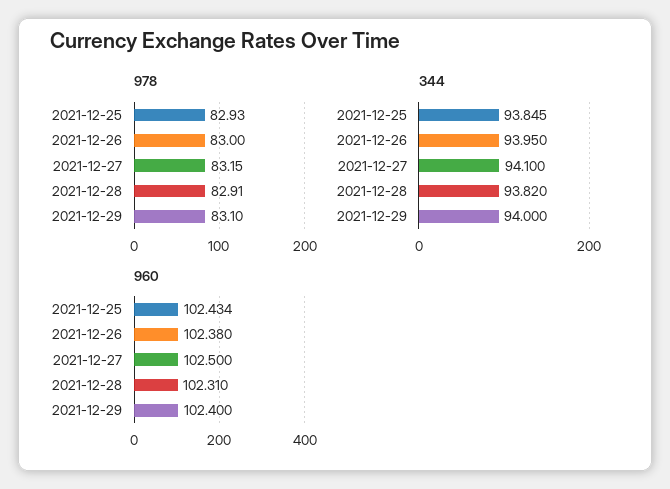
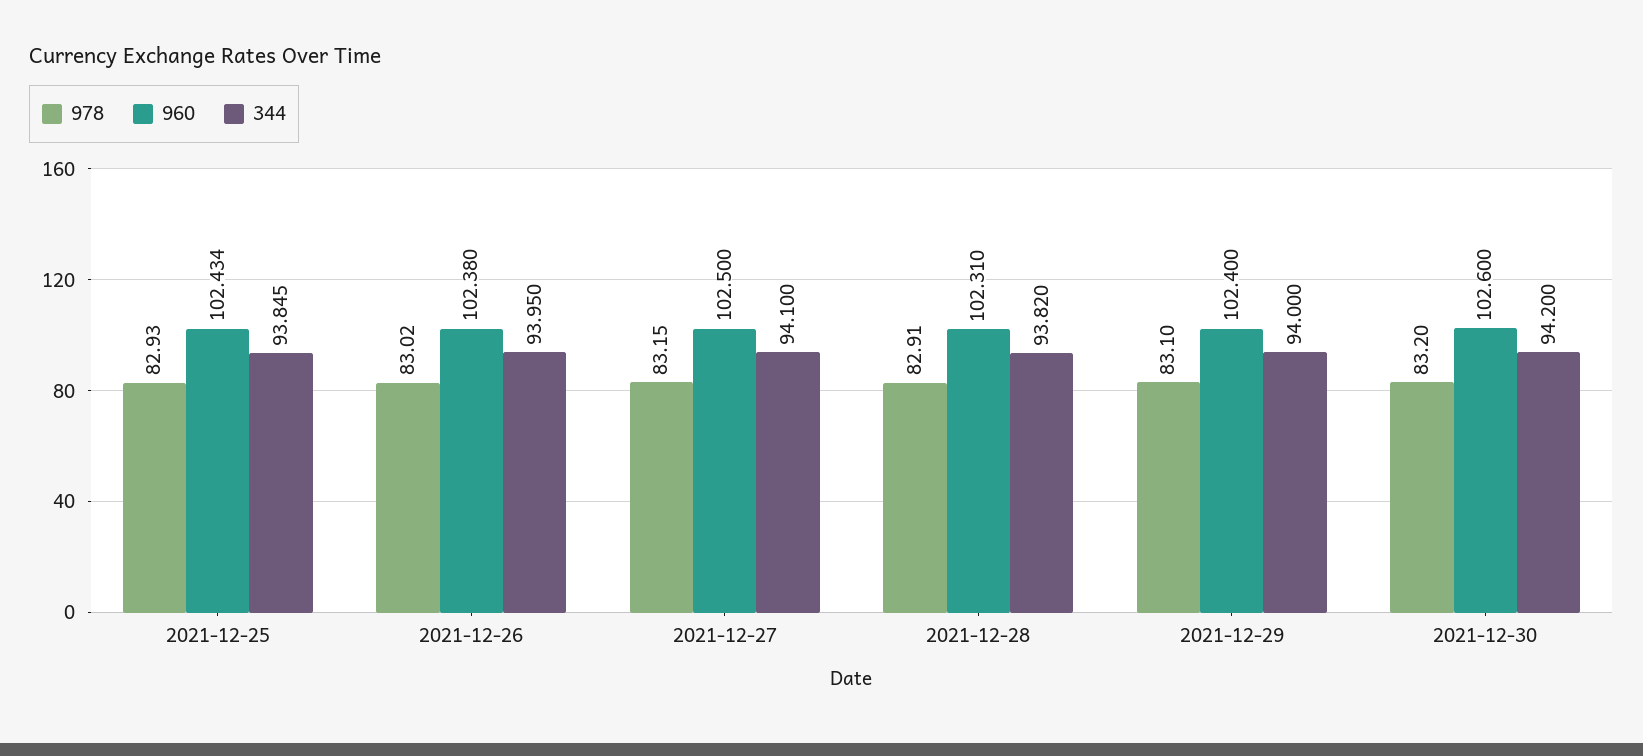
978, 2021-12-26: 83 -> 83.02
978, 2021-12-30: none -> 83.2
960, 2021-12-30: none -> 102.6
344, 2021-12-30: none -> 94.2

